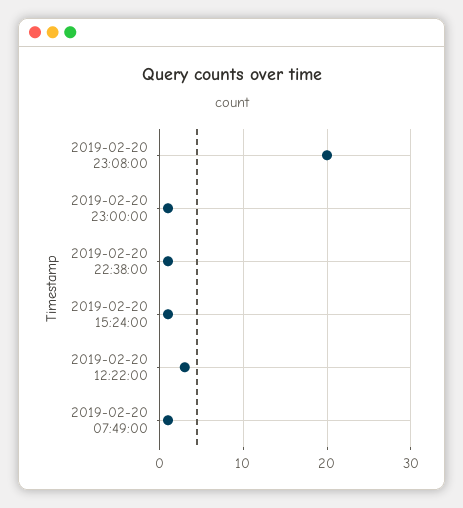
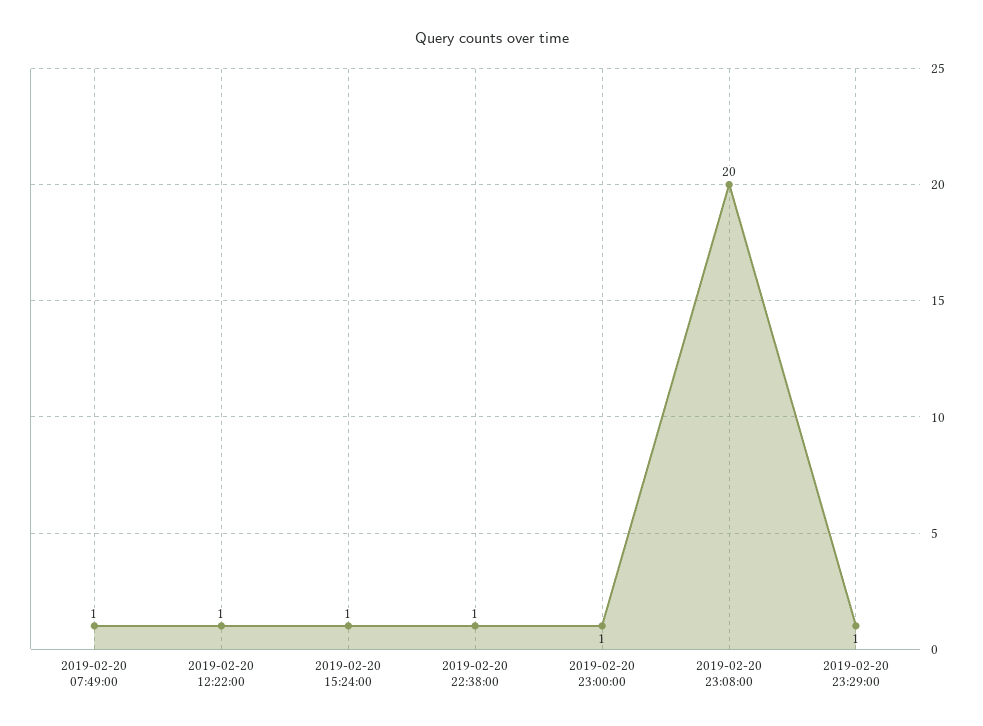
2019-02-20 12:22:00: 3 -> 1
2019-02-20 23:29:00: none -> 1

